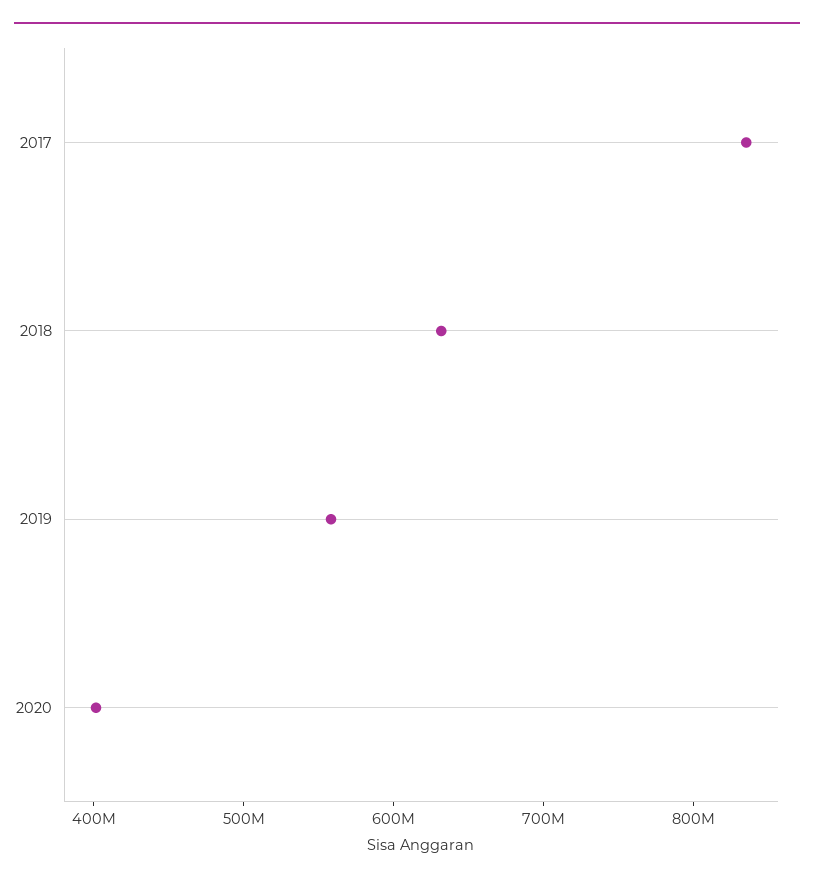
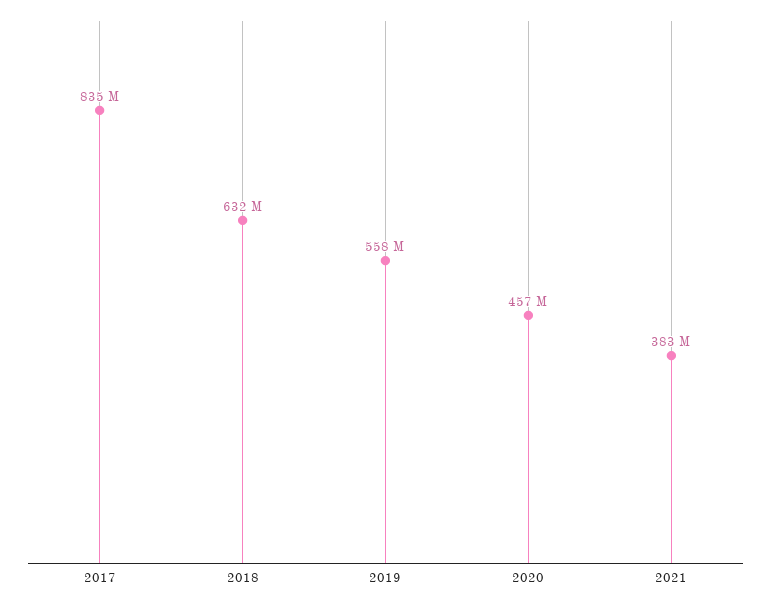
2020: 400000000 -> 457000000
2021: none -> 383000000

